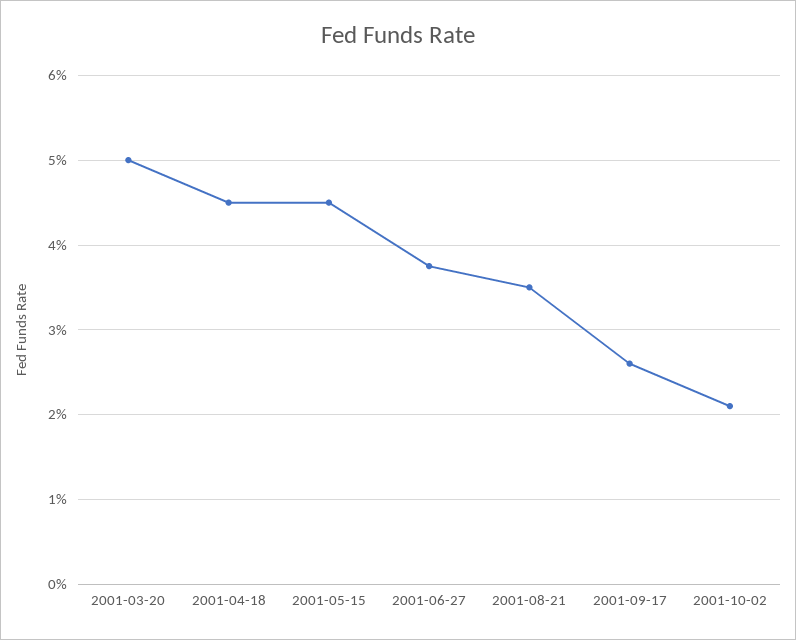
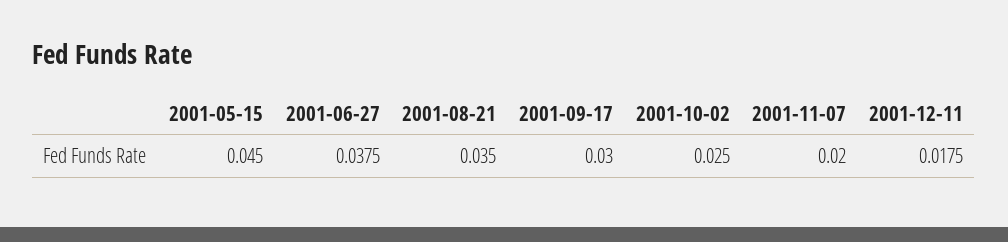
2001-03-20: 0.05 -> none
2001-04-18: 0.045 -> none
2001-09-17: 0.026 -> 0.03
2001-10-02: 0.021 -> 0.025
2001-11-07: none -> 0.02
2001-12-11: none -> 0.0175

